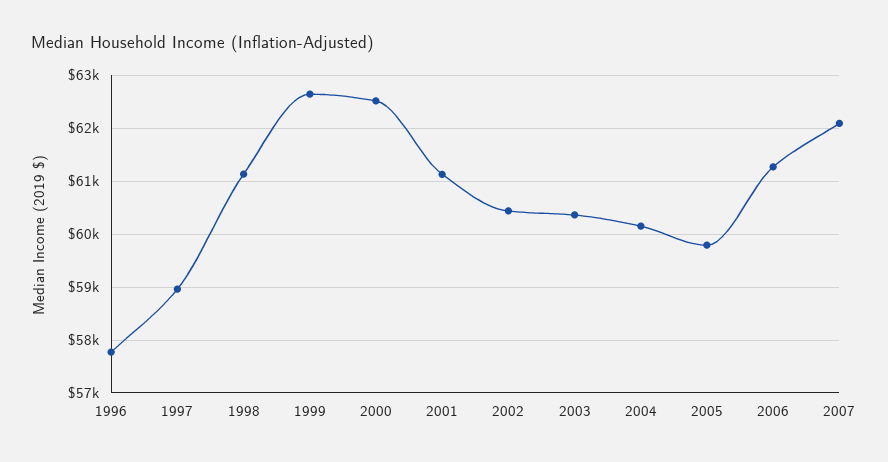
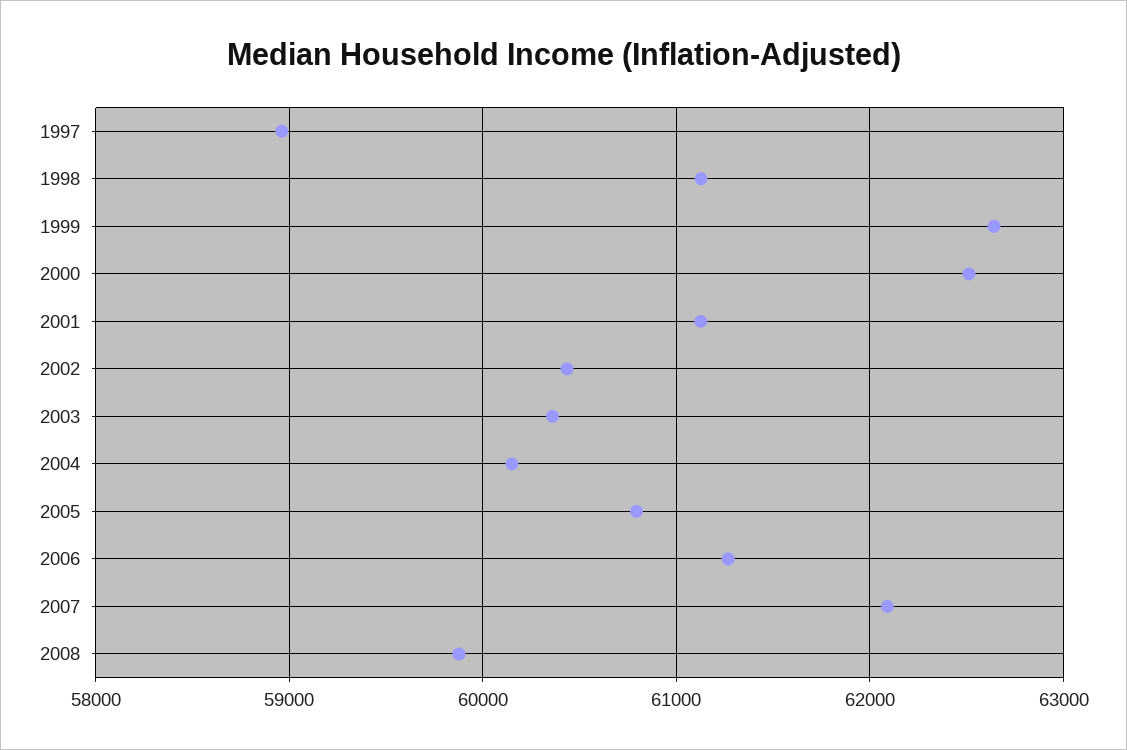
1996: 57800 -> none
2005: 59800 -> 60800
2008: none -> 59900

